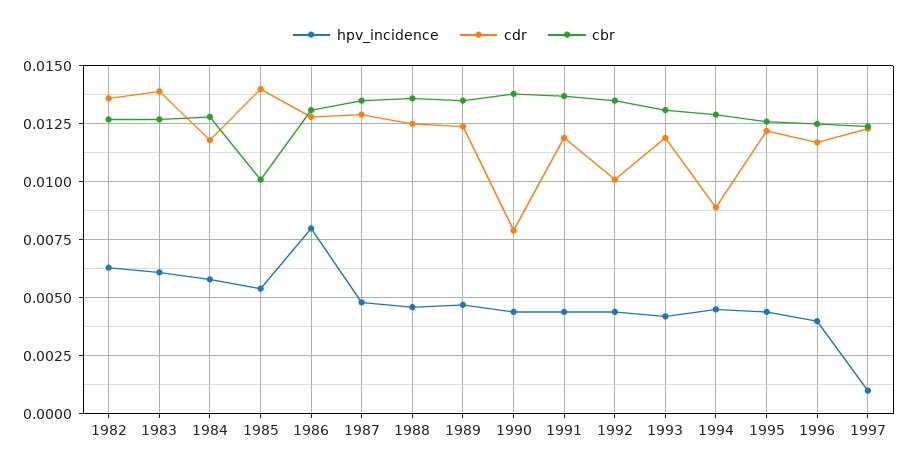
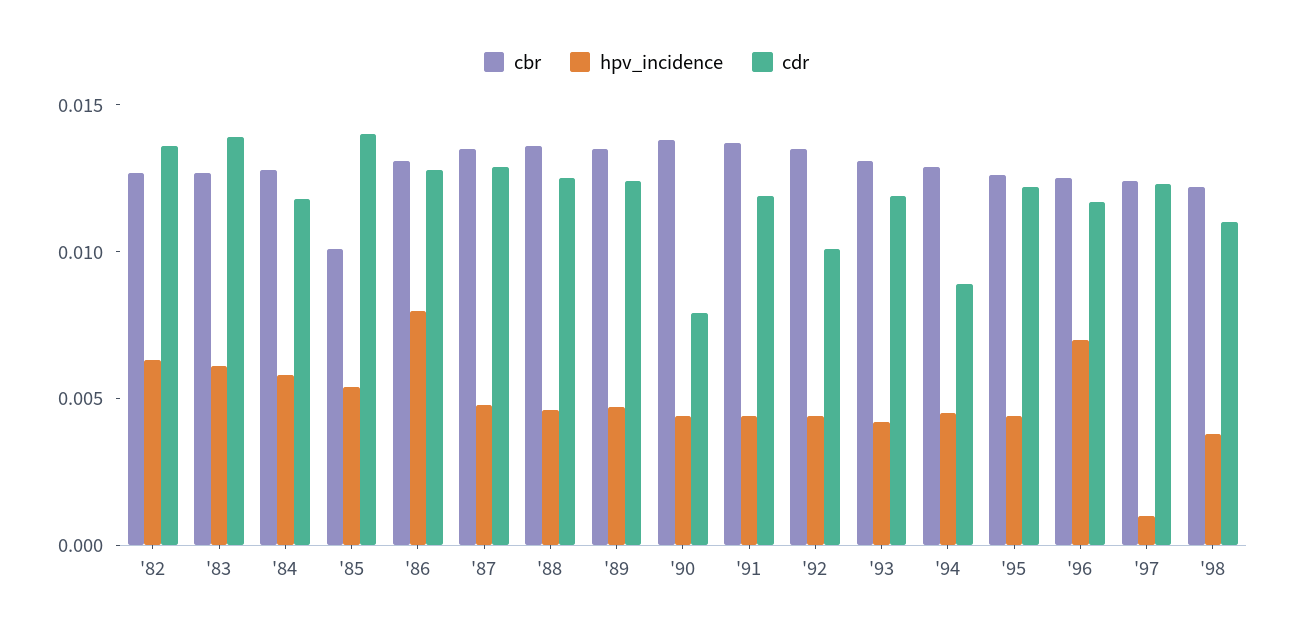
hpv_incidence, 1996: 0.004 -> 0.007
cbr, '98: none -> 0.012
hpv_incidence, '98: none -> 0.004
cdr, '98: none -> 0.011

